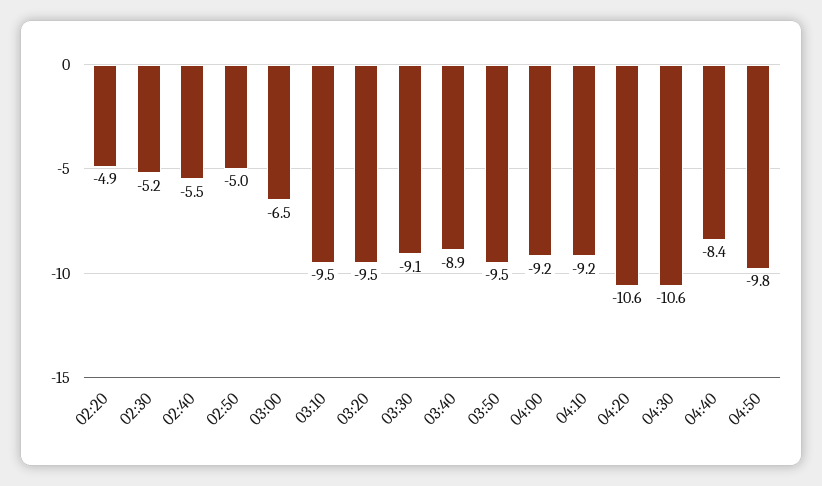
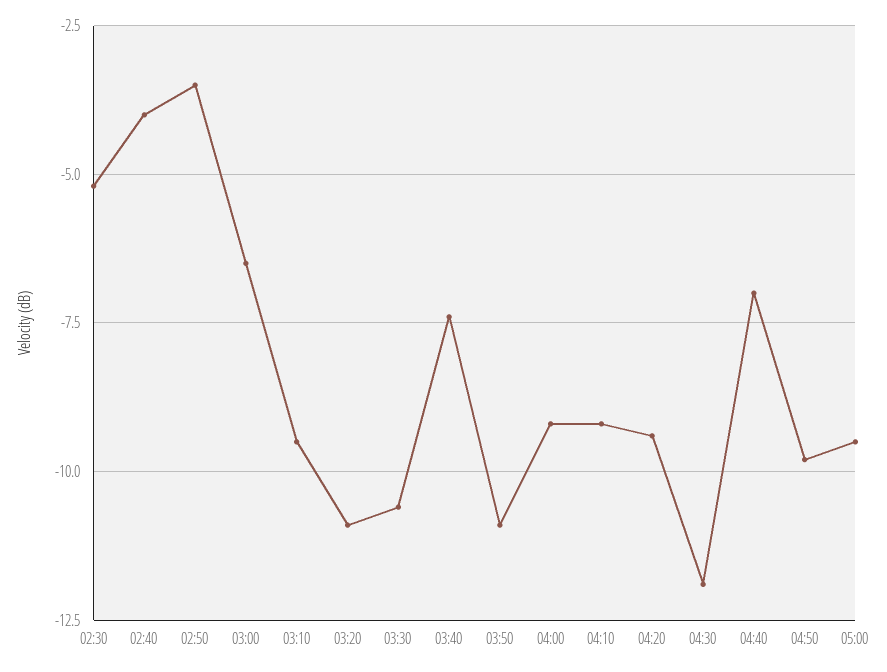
02:20: -4.9 -> none
02:40: -5.5 -> -4
02:50: -5 -> -3.5
03:20: -9.5 -> -11
03:30: -9.1 -> -10.5
03:40: -8.9 -> -7.5
03:50: -9.5 -> -11
04:20: -10.6 -> -9.5
04:30: -10.6 -> -12
04:40: -8.4 -> -7
05:00: none -> -9.5

